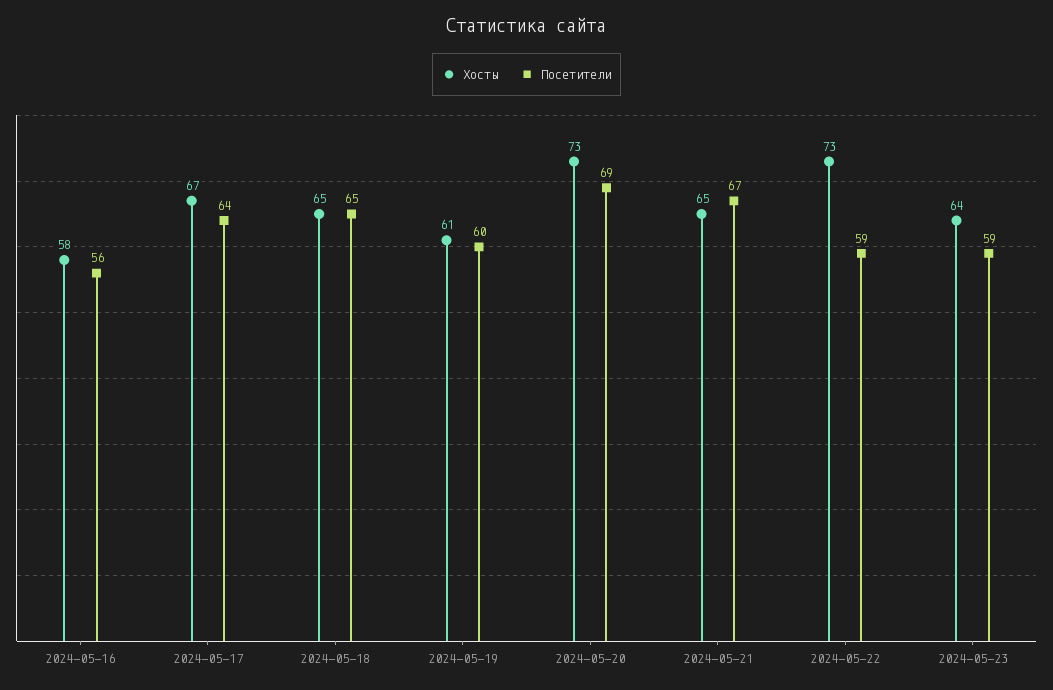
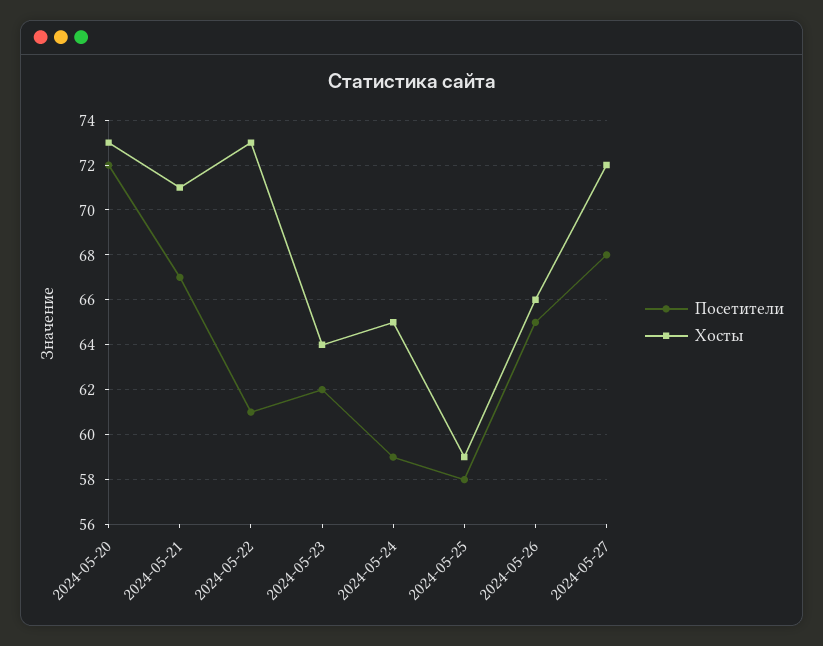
Хосты, 2024-05-16: 58 -> none
Посетители, 2024-05-16: 56 -> none
Хосты, 2024-05-17: 67 -> none
Посетители, 2024-05-17: 64 -> none
Хосты, 2024-05-18: 65 -> none
Посетители, 2024-05-18: 65 -> none
Хосты, 2024-05-19: 61 -> none
Посетители, 2024-05-19: 60 -> none
Посетители, 2024-05-20: 69 -> 72
Хосты, 2024-05-21: 65 -> 71
Посетители, 2024-05-22: 59 -> 61
Посетители, 2024-05-23: 59 -> 62
Посетители, 2024-05-24: none -> 59
Хосты, 2024-05-24: none -> 65
Посетители, 2024-05-25: none -> 58
Хосты, 2024-05-25: none -> 59
Посетители, 2024-05-26: none -> 65
Хосты, 2024-05-26: none -> 66
Посетители, 2024-05-27: none -> 68
Хосты, 2024-05-27: none -> 72

